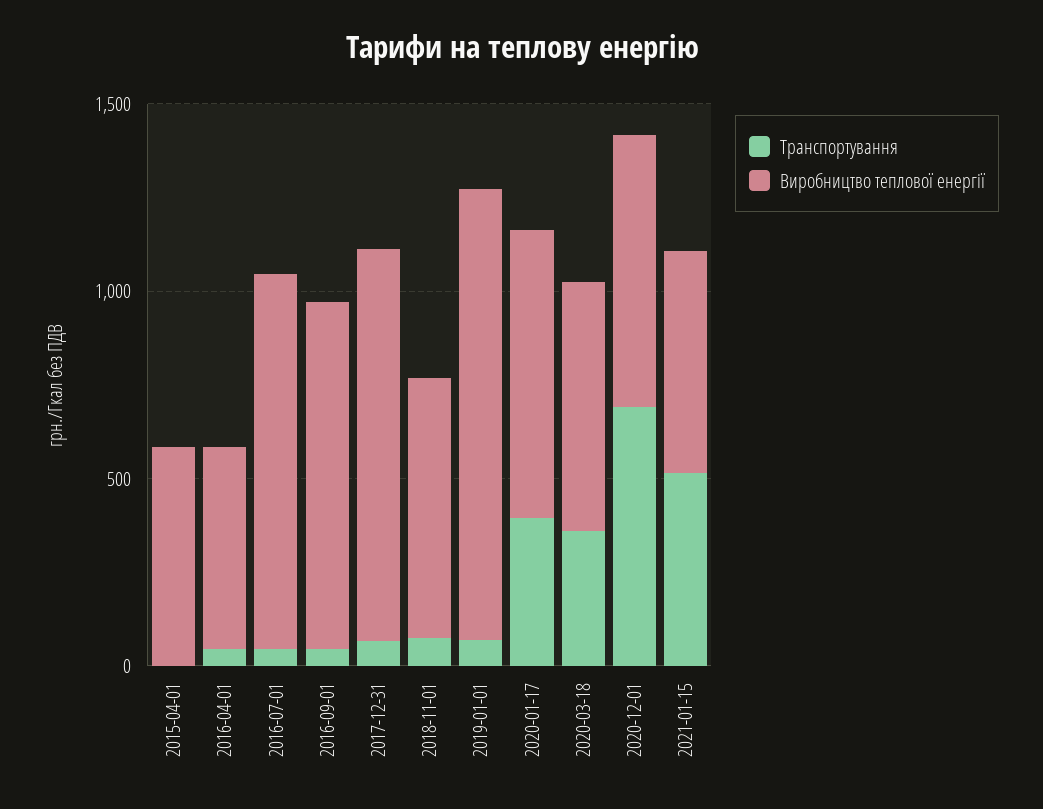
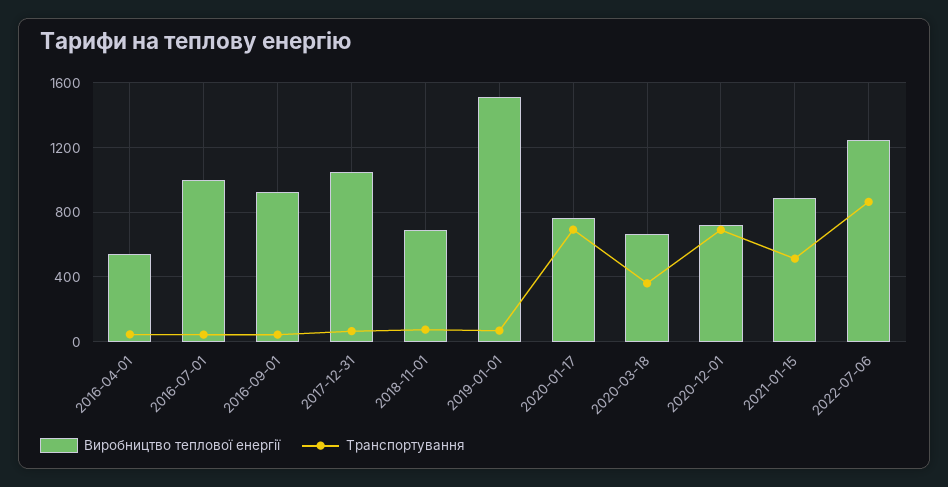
Транспортування, 2015-04-01: 0 -> none
Виробництво теплової енергії, 2015-04-01: 600 -> none
Виробництво теплової енергії, 2019-01-01: 1200 -> 1500
Транспортування, 2020-01-17: 400 -> 700
Виробництво теплової енергії, 2021-01-15: 600 -> 900
Виробництво теплової енергії, 2022-07-06: none -> 1250
Транспортування, 2022-07-06: none -> 850

